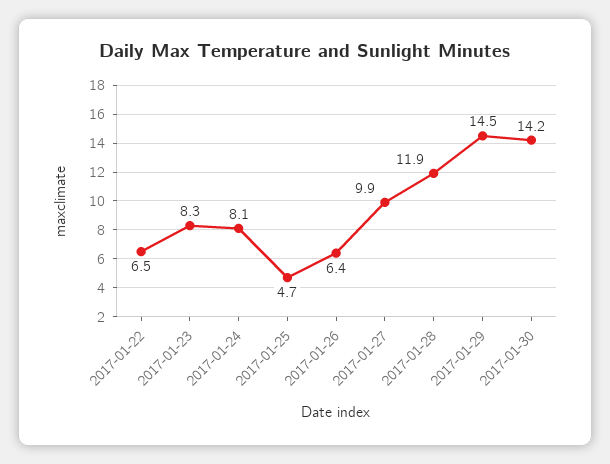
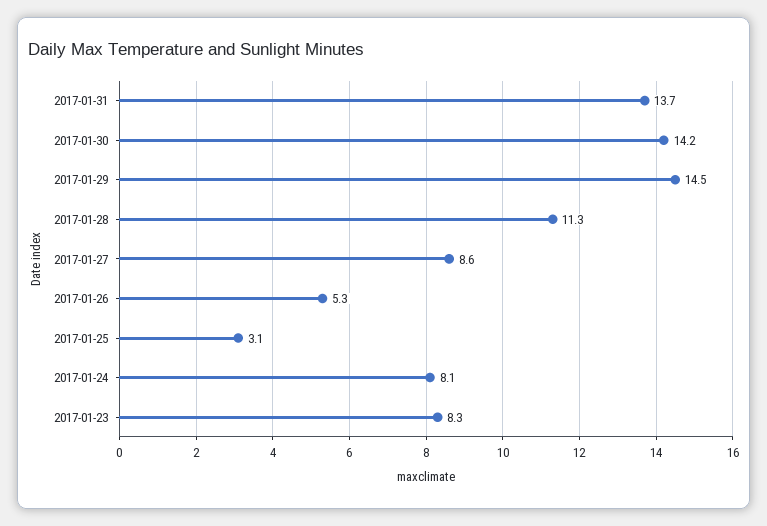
2017-01-22: 6.5 -> none
2017-01-25: 4.7 -> 3.1
2017-01-26: 6.4 -> 5.3
2017-01-27: 9.9 -> 8.6
2017-01-28: 11.9 -> 11.3
2017-01-31: none -> 13.7

